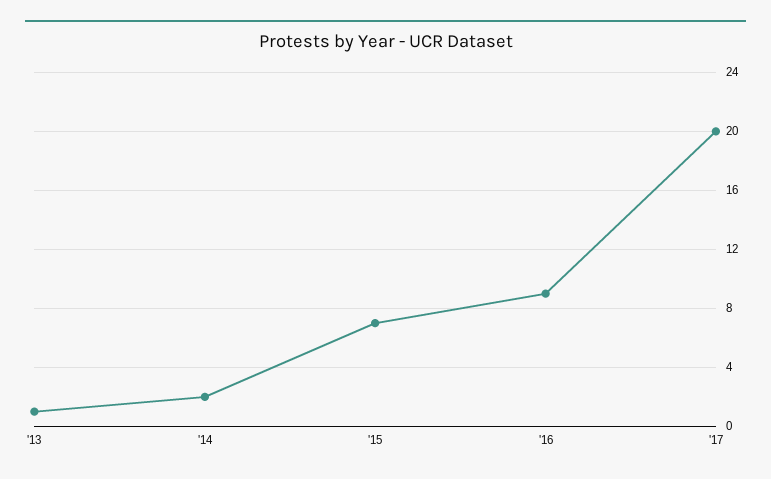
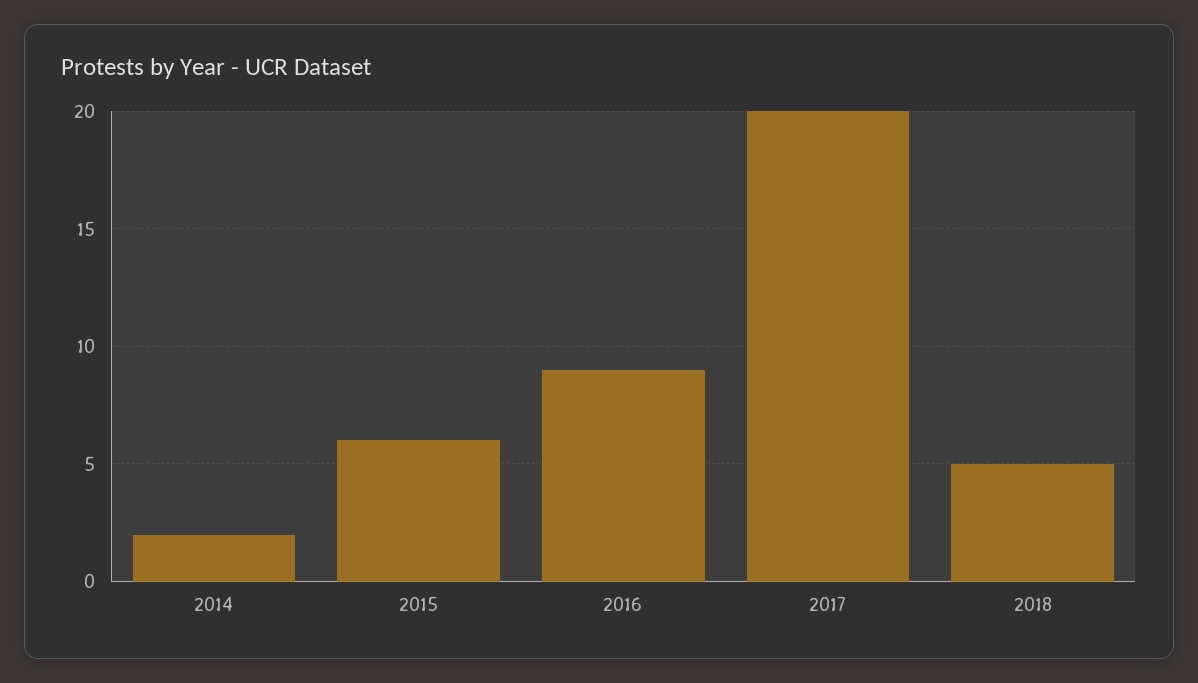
'13: 1 -> none
'15: 7 -> 6
2018: none -> 5

